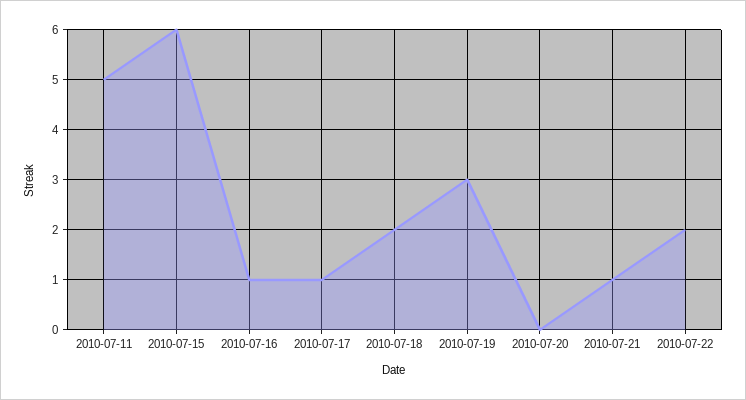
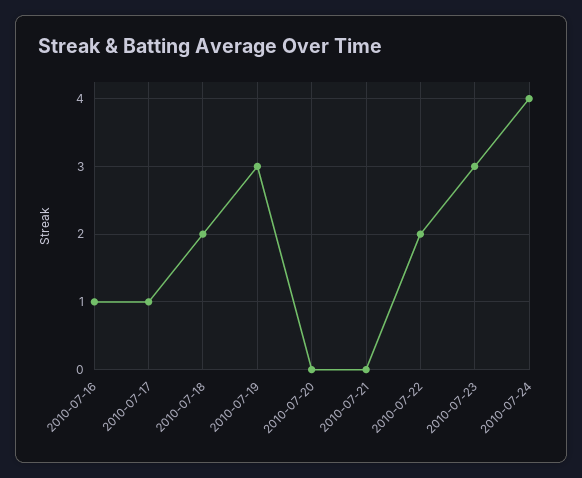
2010-07-11: 5 -> none
2010-07-15: 6 -> none
2010-07-21: 1 -> 0
2010-07-23: none -> 3
2010-07-24: none -> 4

